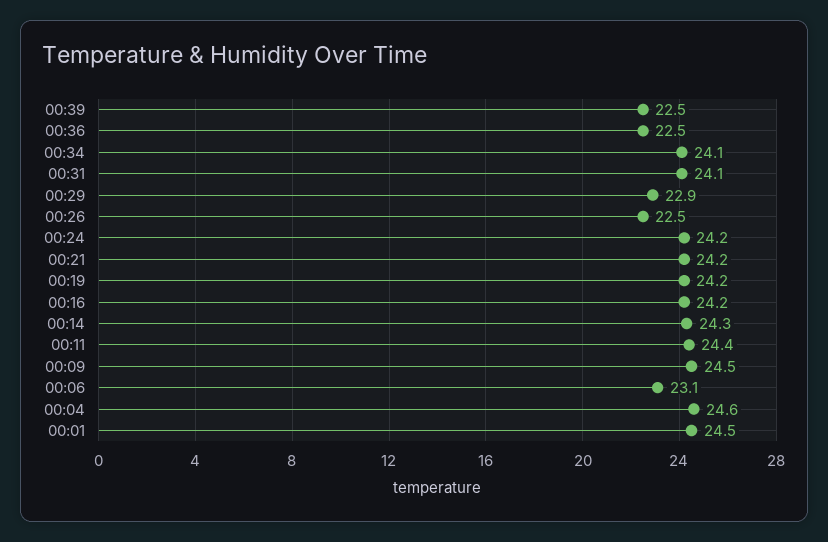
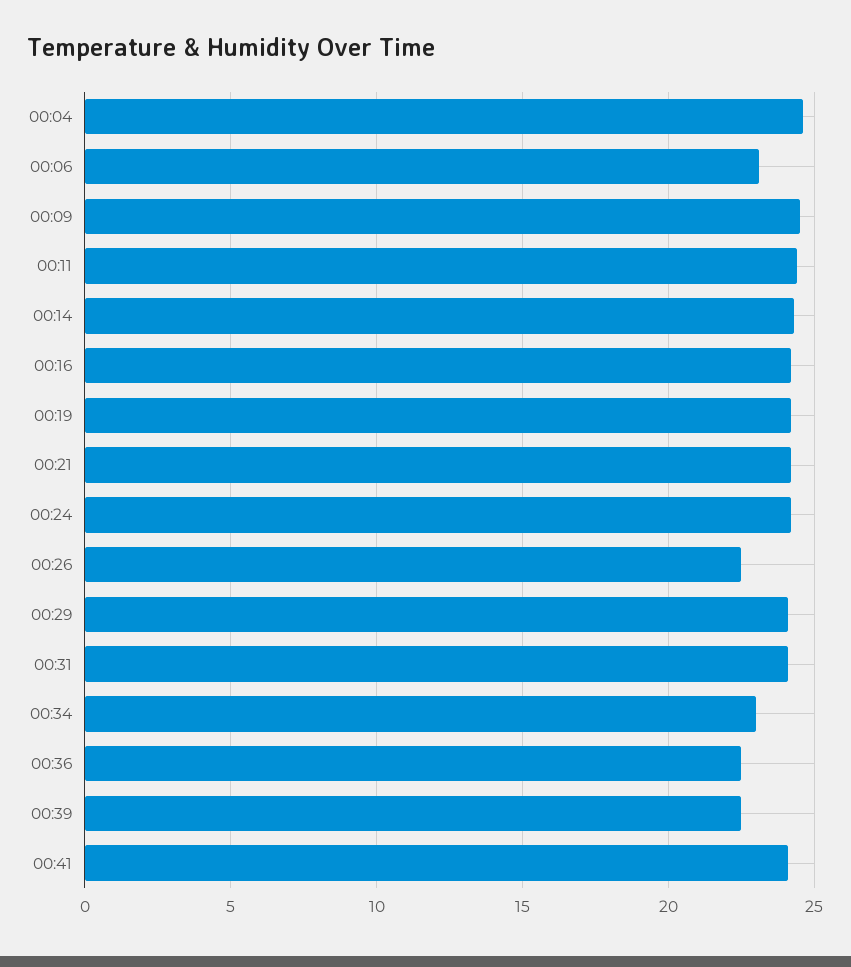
00:34: 24.1 -> 23
00:29: 22.9 -> 24
00:01: 24.5 -> none
00:41: none -> 24

